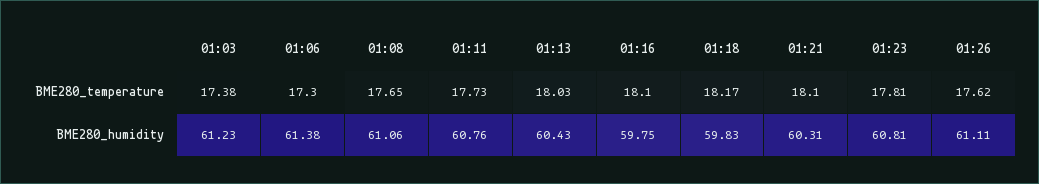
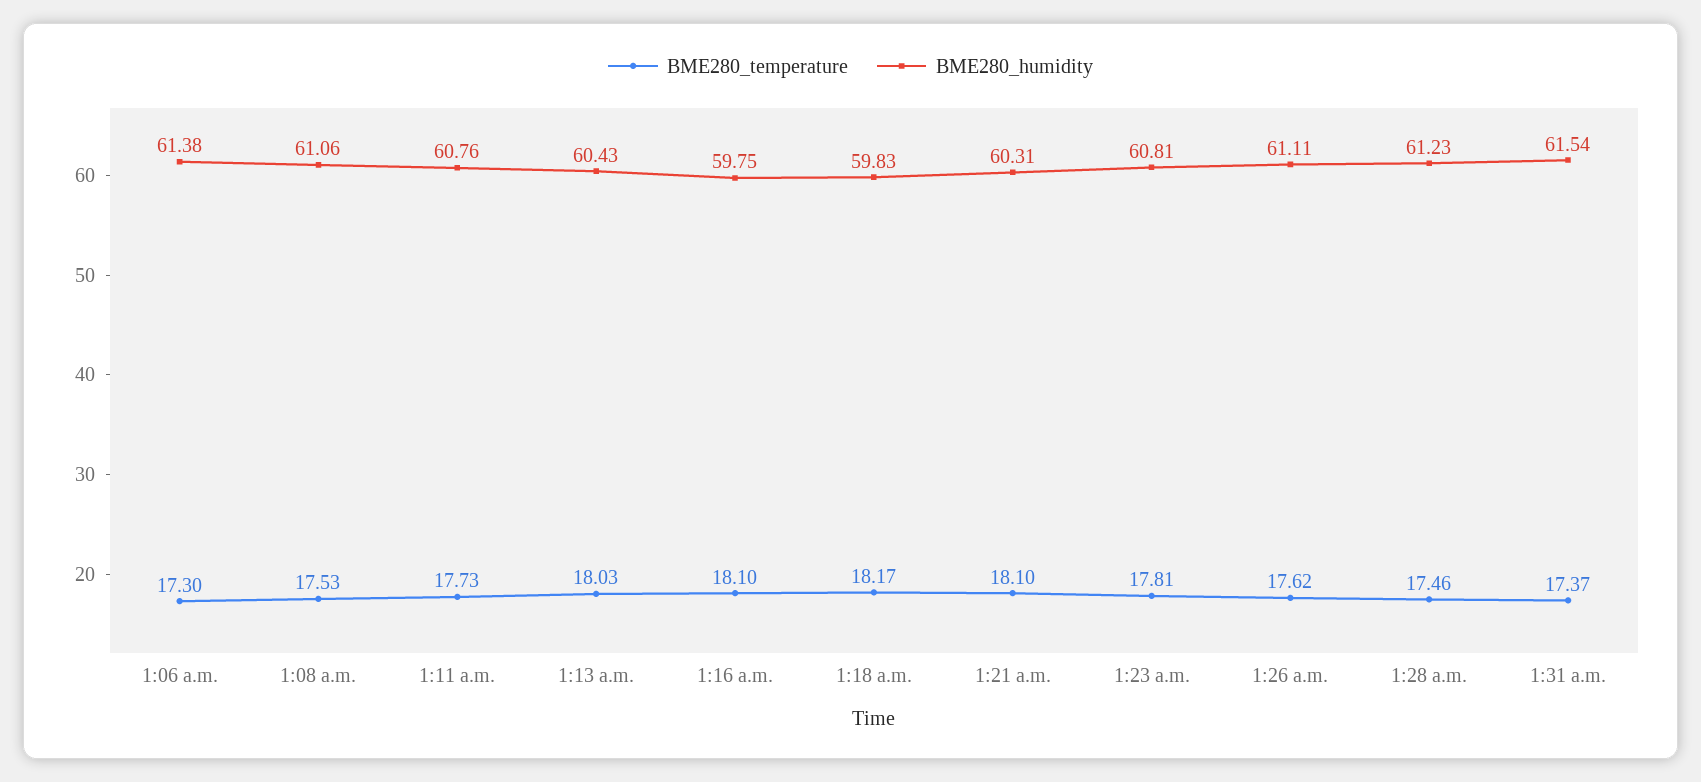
BME280_temperature, 01:03: 17.38 -> none
BME280_temperature, 01:08: 17.65 -> 17.53
BME280_humidity, 01:03: 61.23 -> none
BME280_temperature, 1:28 a.m.: none -> 17.46
BME280_humidity, 1:28 a.m.: none -> 61.23
BME280_temperature, 1:31 a.m.: none -> 17.37
BME280_humidity, 1:31 a.m.: none -> 61.54

